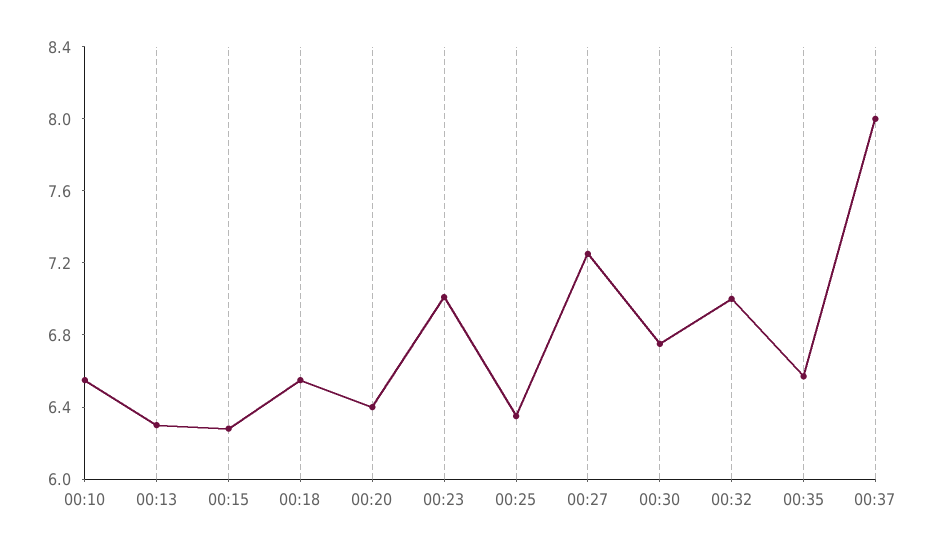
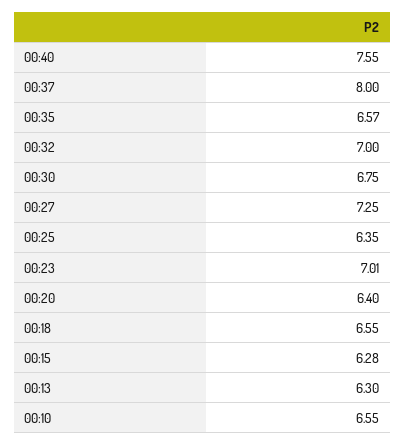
00:40: none -> 7.55

